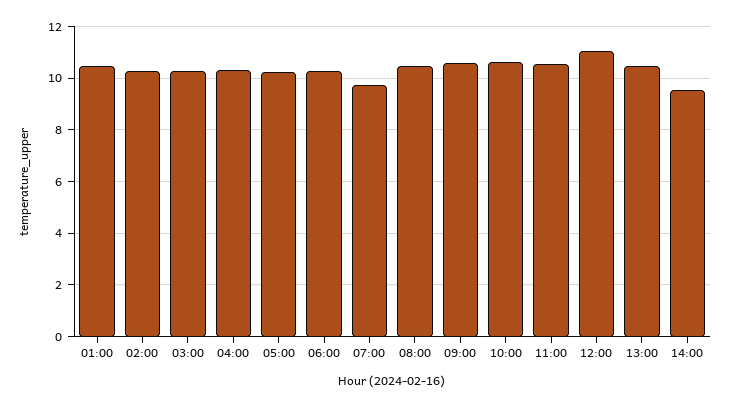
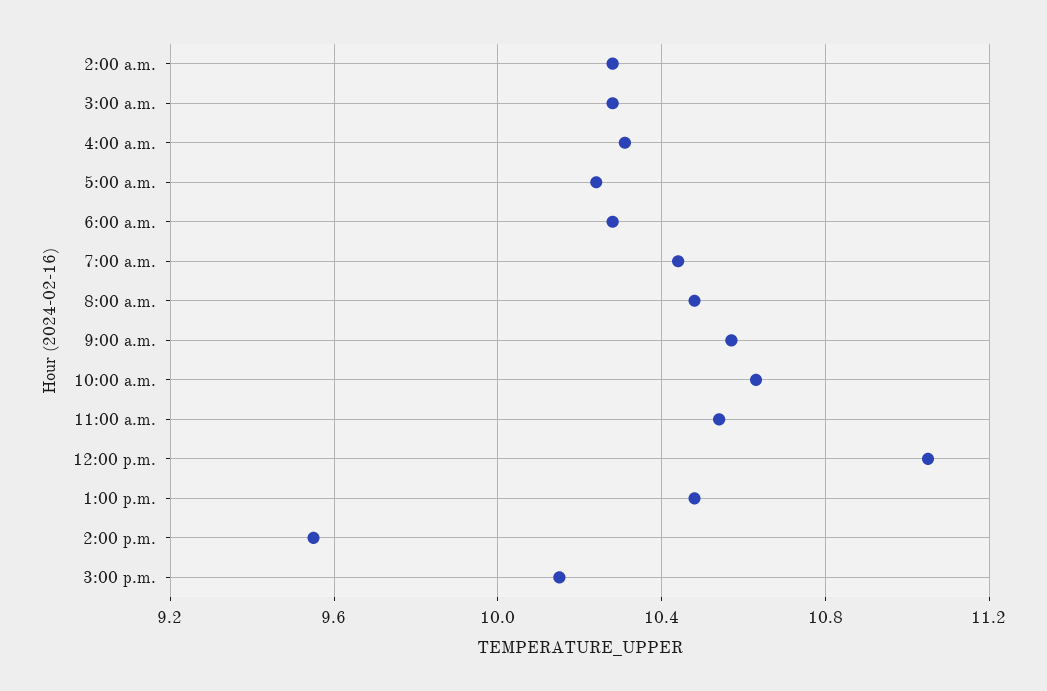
01:00: 10.5 -> none
07:00: 9.75 -> 10.45
3:00 p.m.: none -> 10.15

